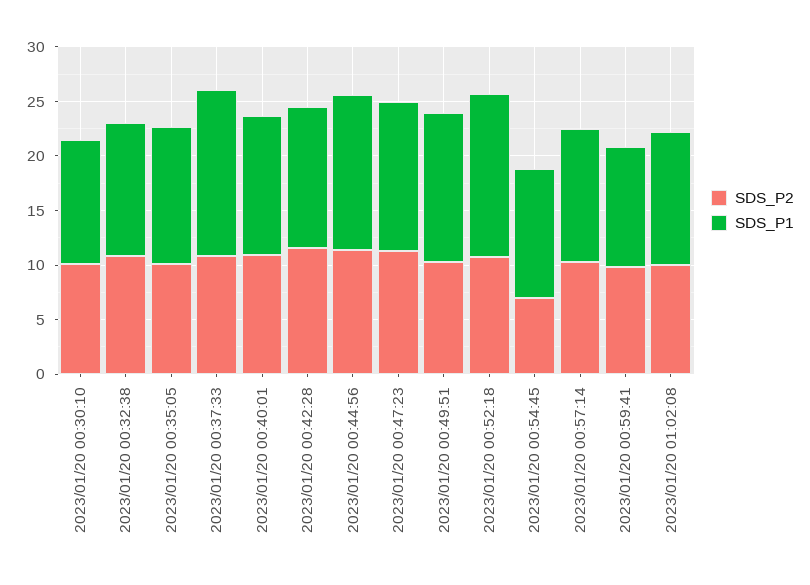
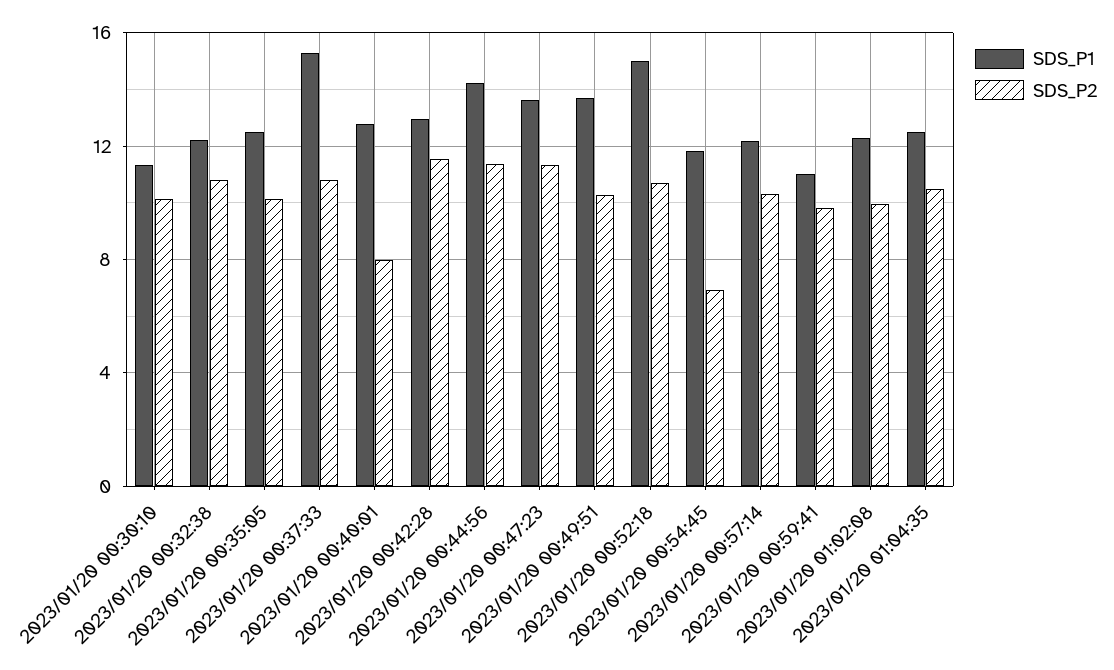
SDS_P2, 2023/01/20 00:40:01: 11 -> 8
SDS_P1, 2023/01/20 01:04:35: none -> 12.5
SDS_P2, 2023/01/20 01:04:35: none -> 10.5

